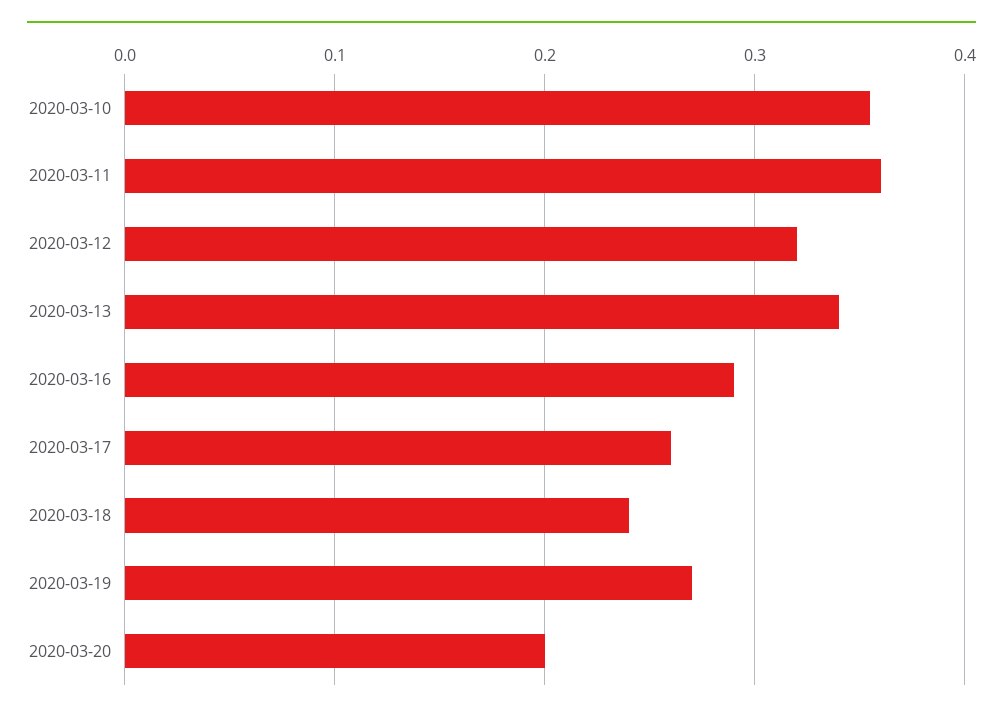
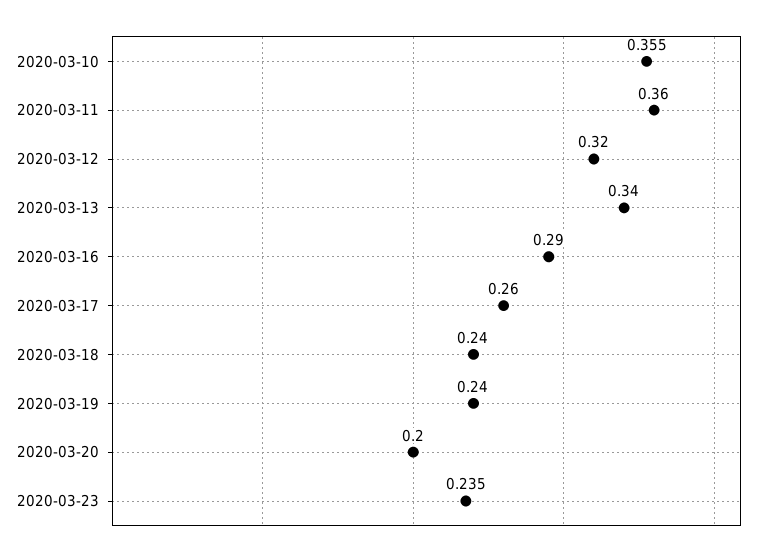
2020-03-19: 0.27 -> 0.24
2020-03-23: none -> 0.235

